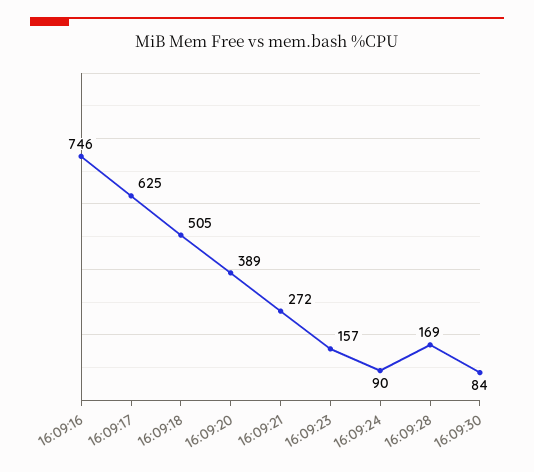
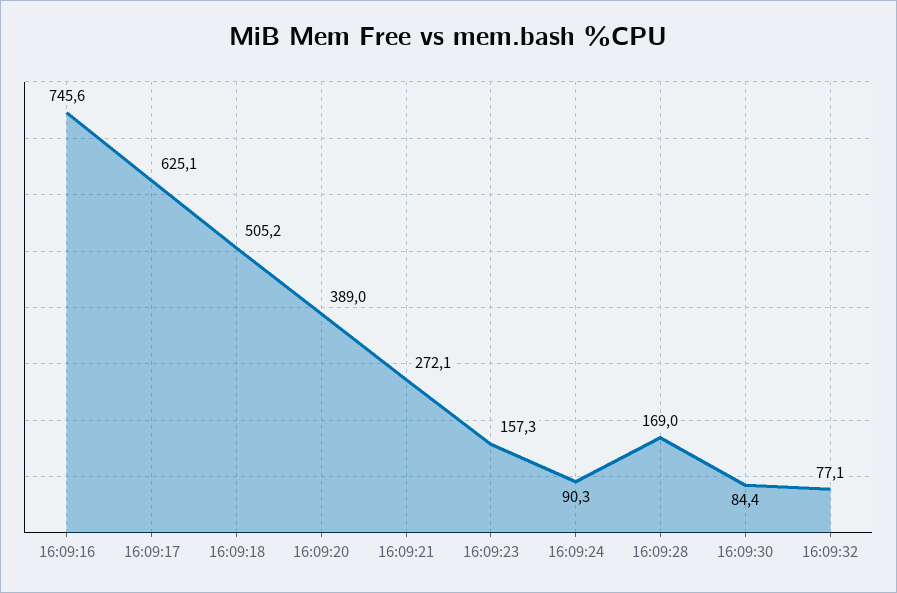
16:09:32: none -> 77.1

